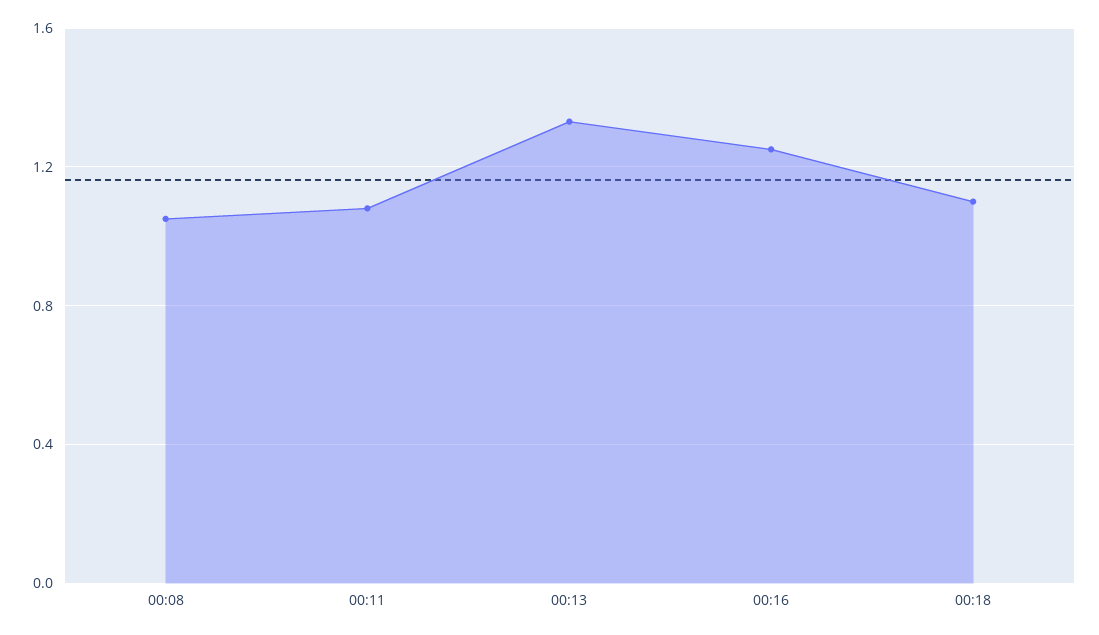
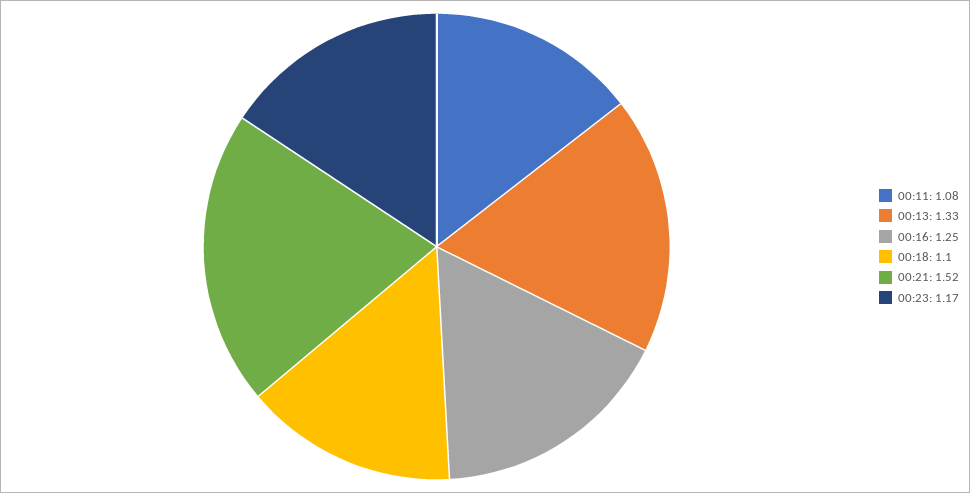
00:08: 1.05 -> none
00:21: none -> 1.52
00:23: none -> 1.17

